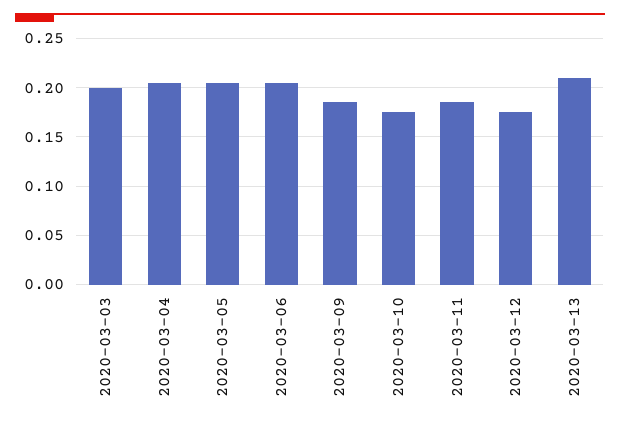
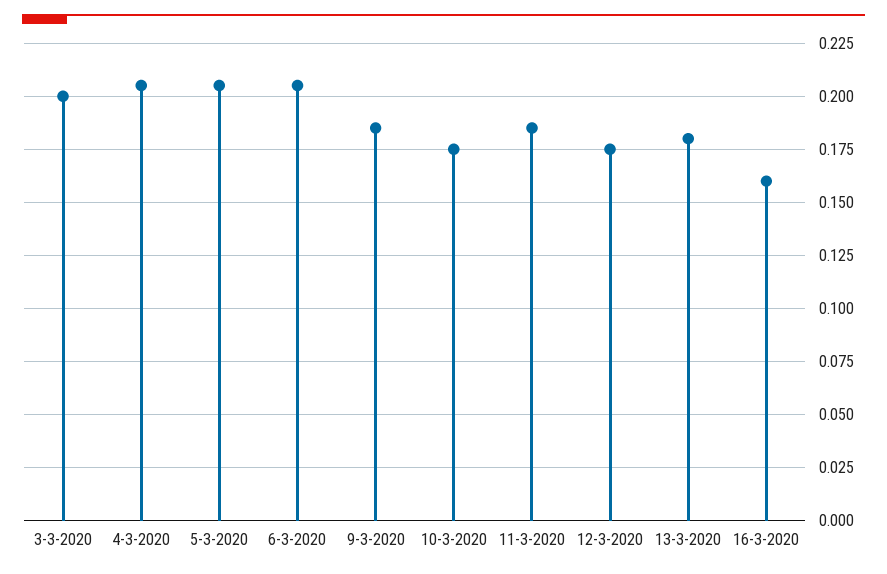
2020-03-13: 0.21 -> 0.18
16-3-2020: none -> 0.16

